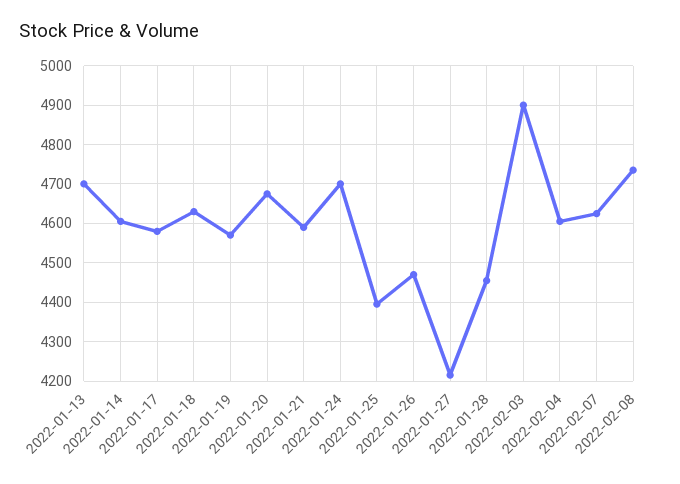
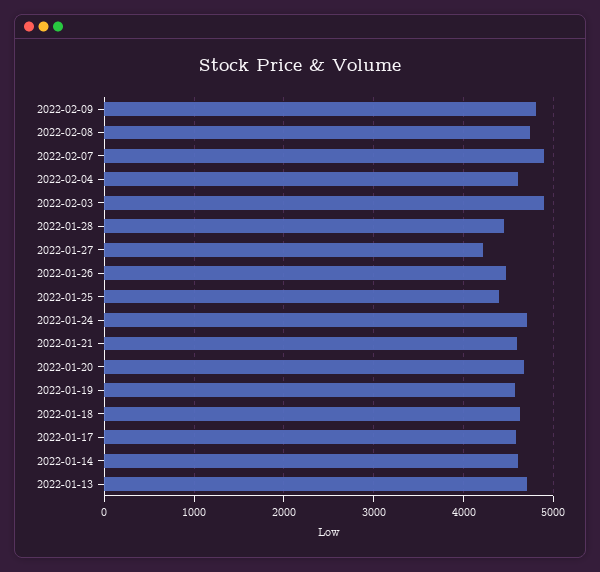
2022-02-07: 4620 -> 4900
2022-02-09: none -> 4800

